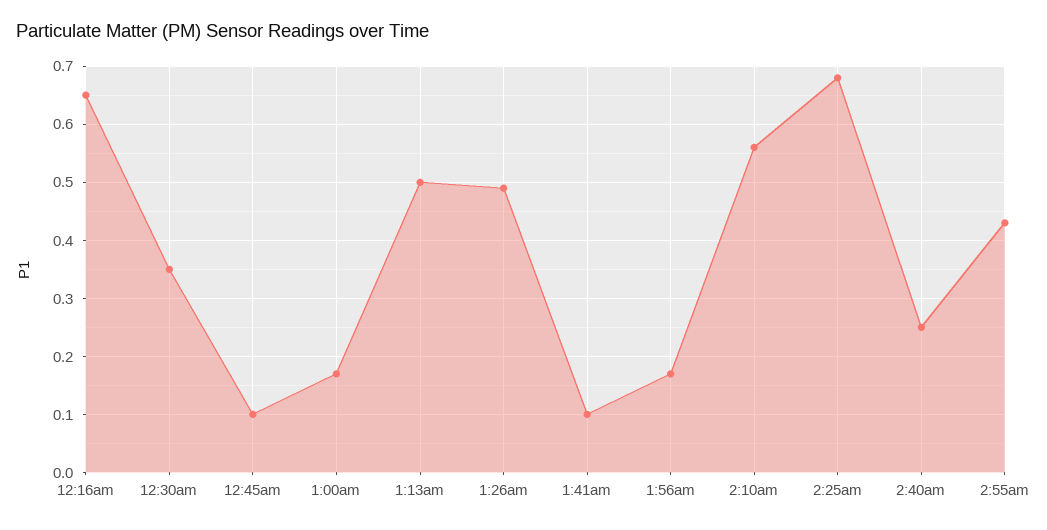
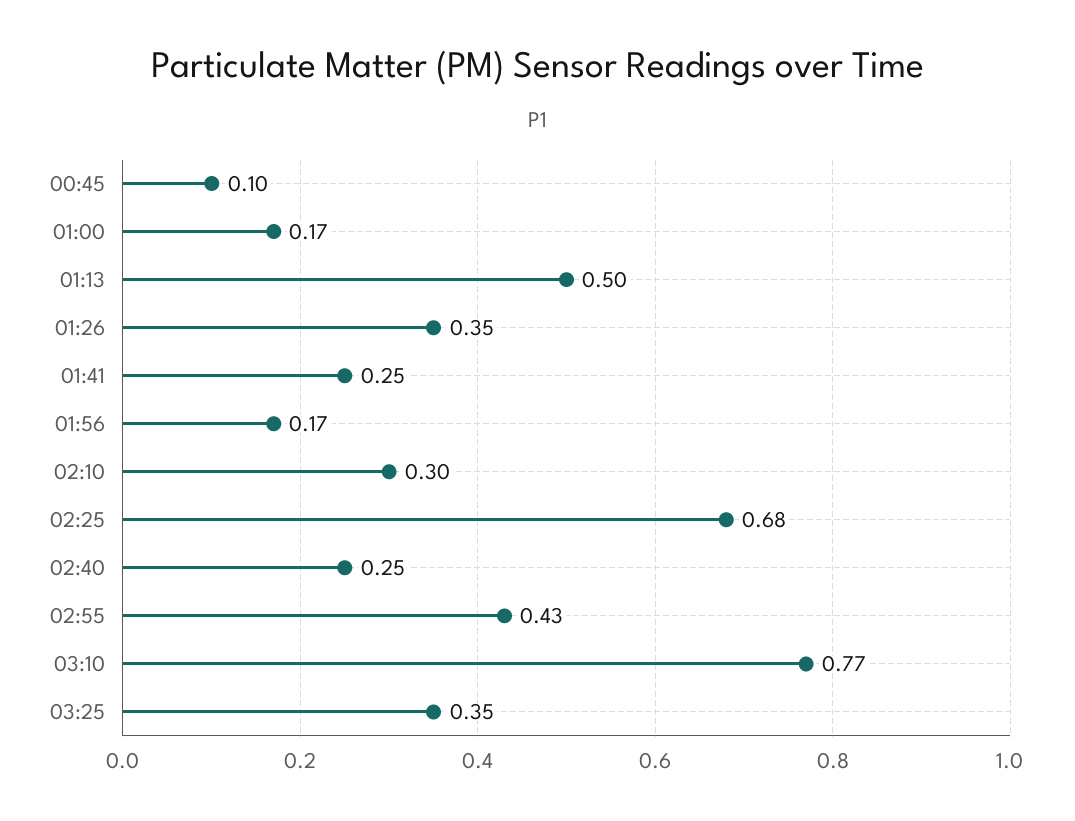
12:16am: 0.65 -> none
12:30am: 0.35 -> none
1:26am: 0.5 -> 0.35
1:41am: 0.1 -> 0.25
2:10am: 0.55 -> 0.3
03:10: none -> 0.77
03:25: none -> 0.35

